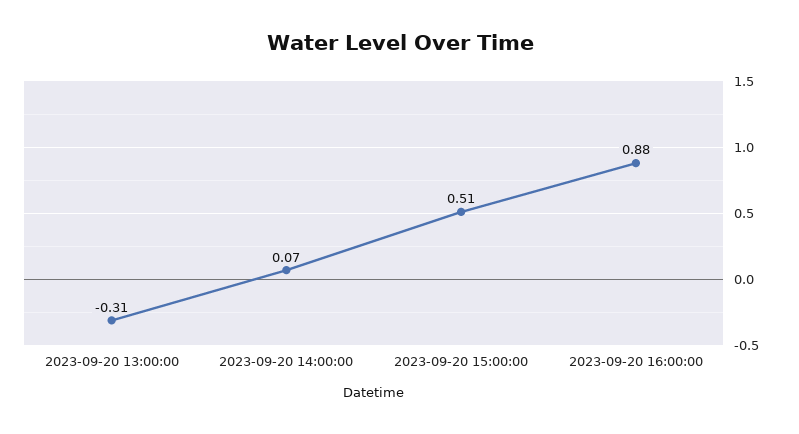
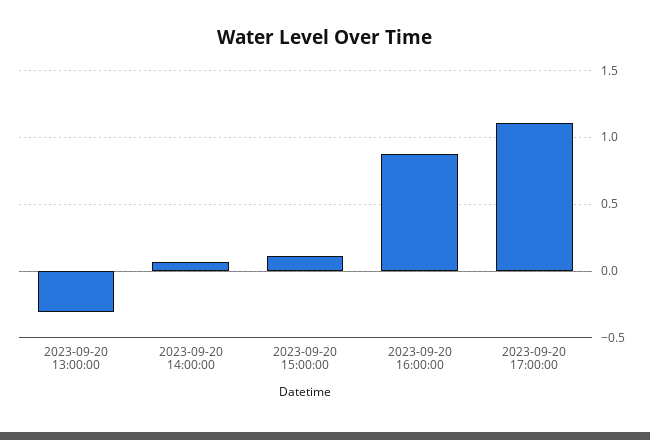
2023-09-20 15:00:00: 0.51 -> 0.1
2023-09-20 17:00:00: none -> 1.1

